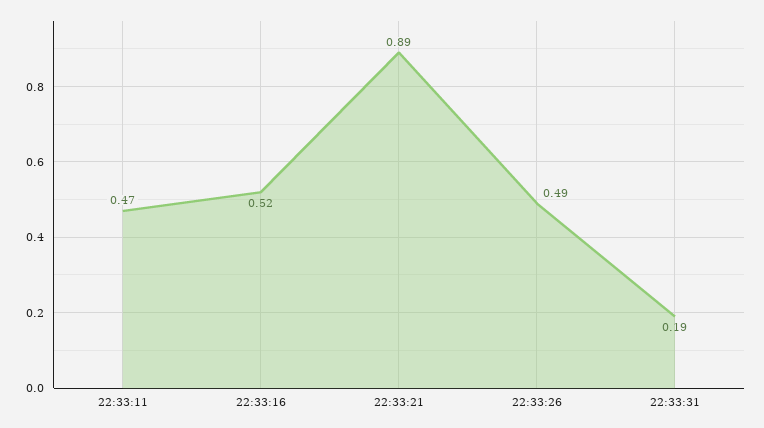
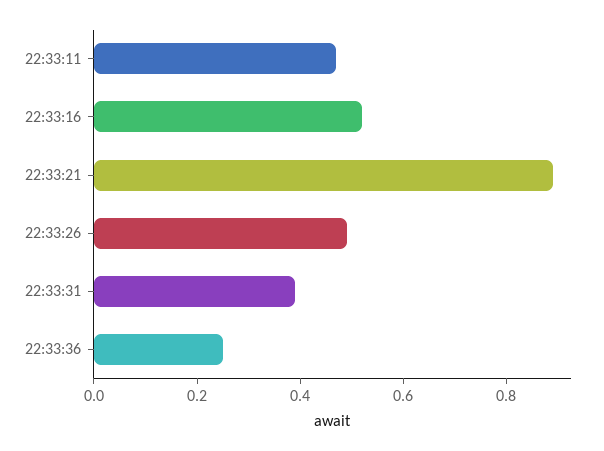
22:33:31: 0.19 -> 0.4
22:33:36: none -> 0.25

